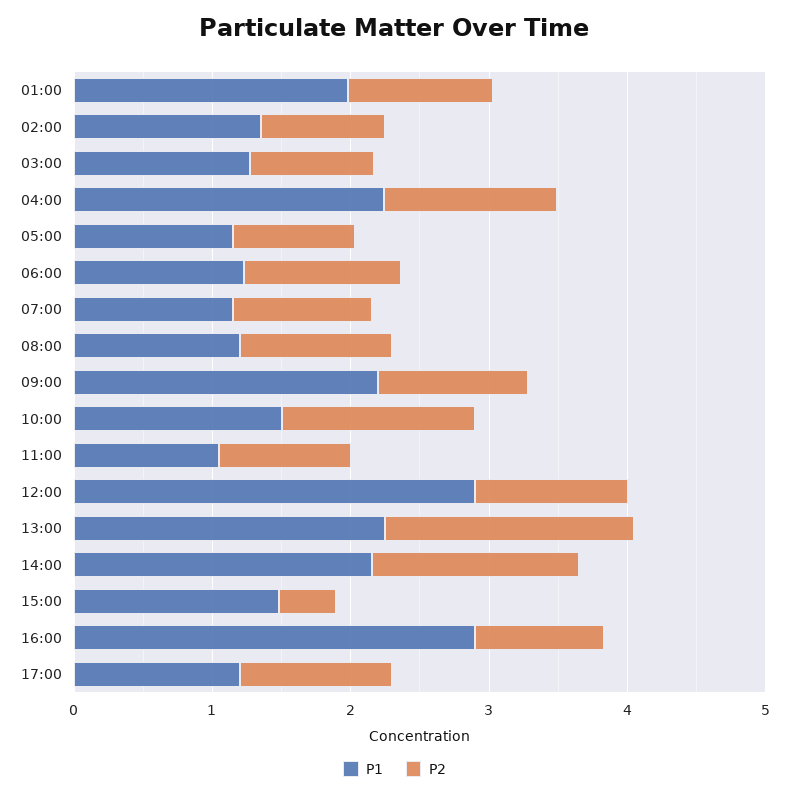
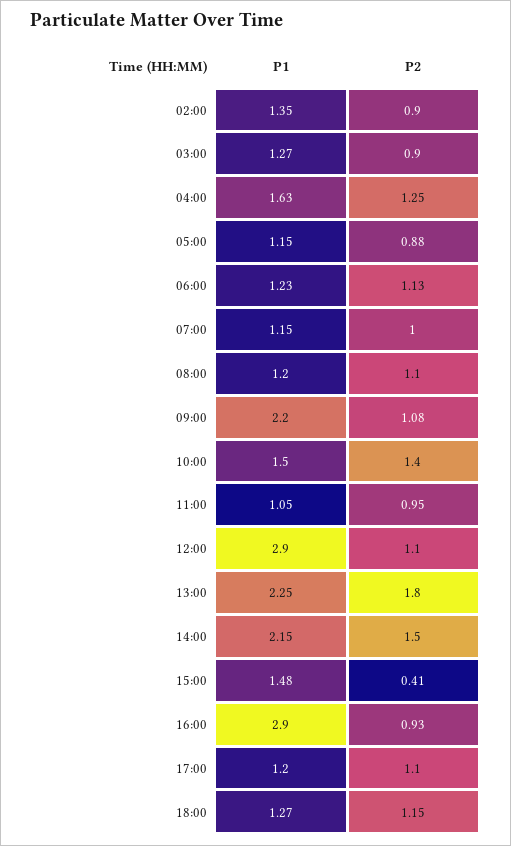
P1, 01:00: 2 -> none
P2, 01:00: 1 -> none
P1, 04:00: 2.2 -> 1.63
P1, 18:00: none -> 1.27
P2, 18:00: none -> 1.15

